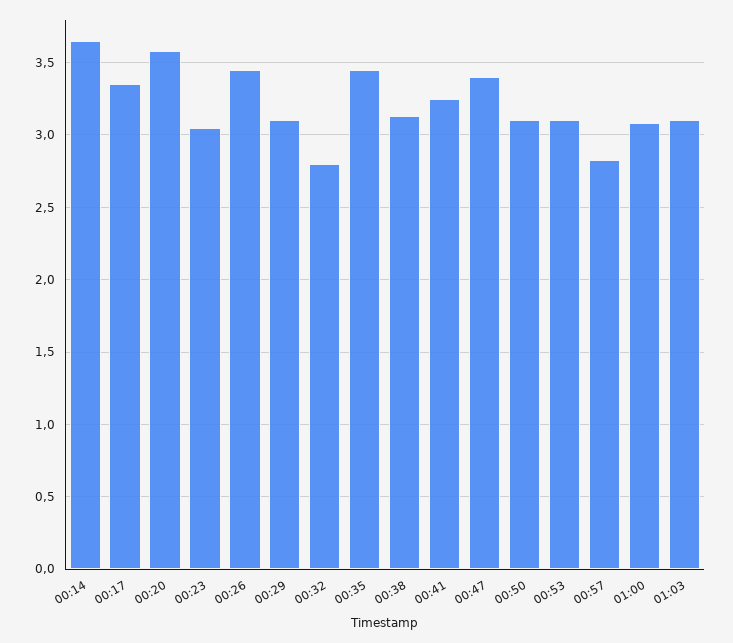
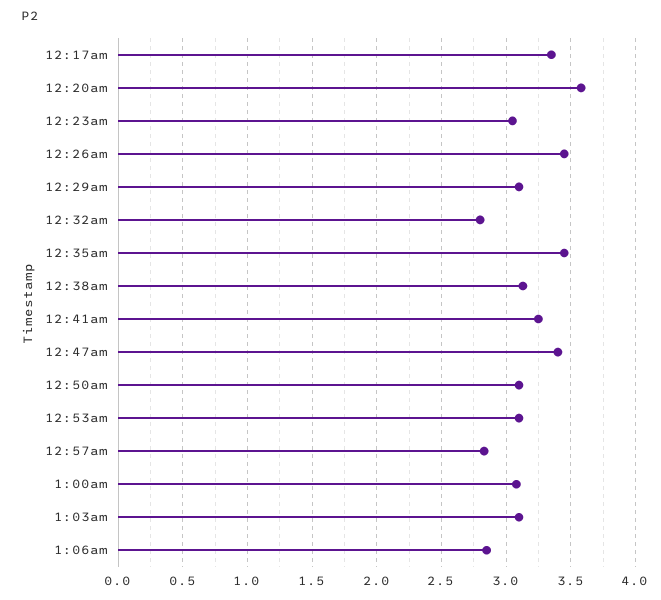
00:14: 3.65 -> none
1:06am: none -> 2.85

